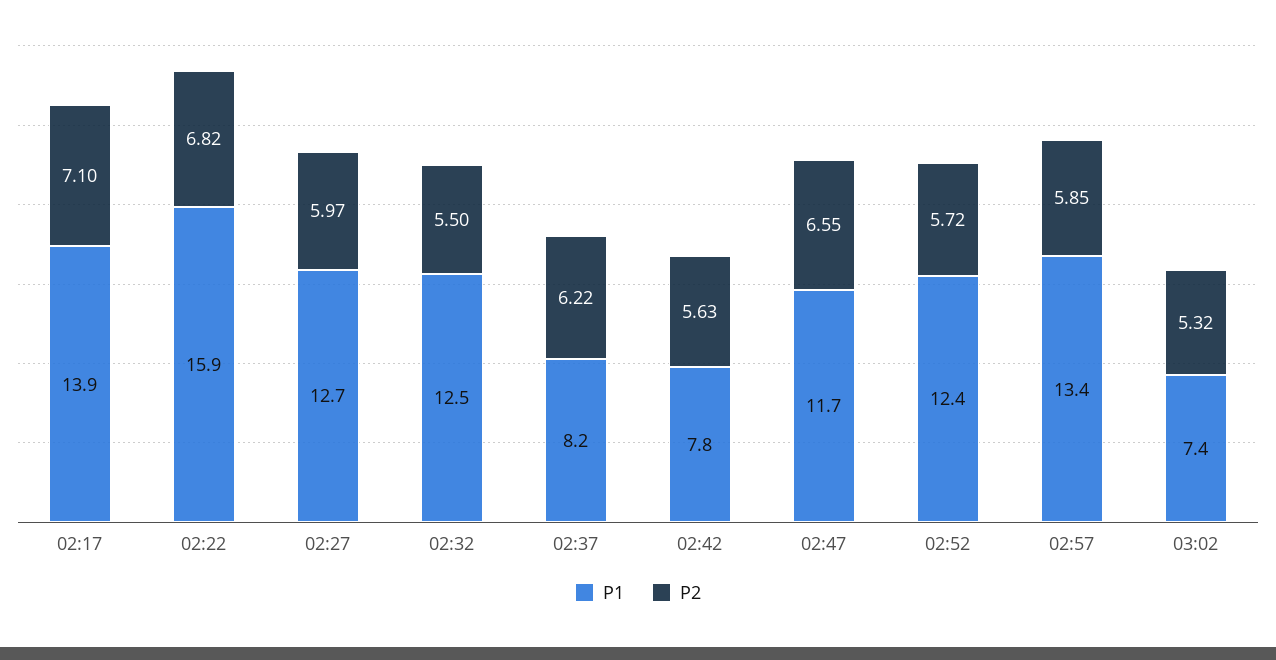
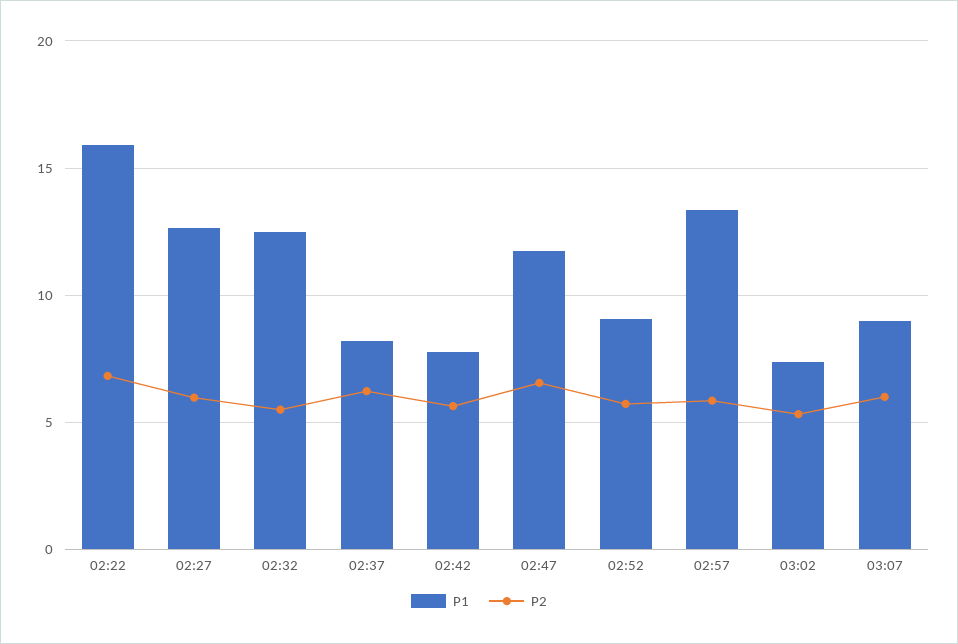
P1, 02:17: 13.9 -> none
P2, 02:17: 7.1 -> none
P1, 02:52: 12.4 -> 9
P1, 03:07: none -> 9
P2, 03:07: none -> 6

